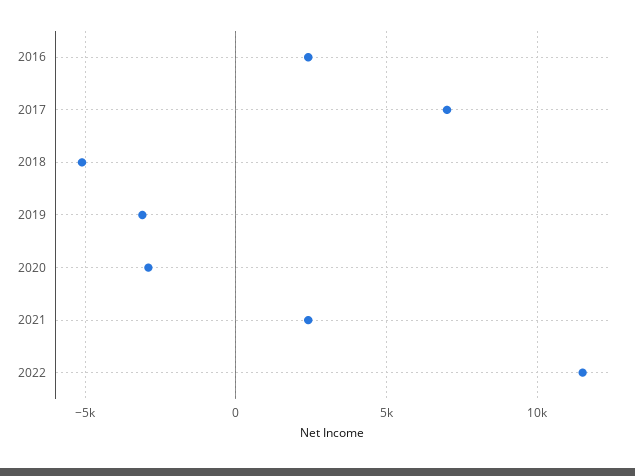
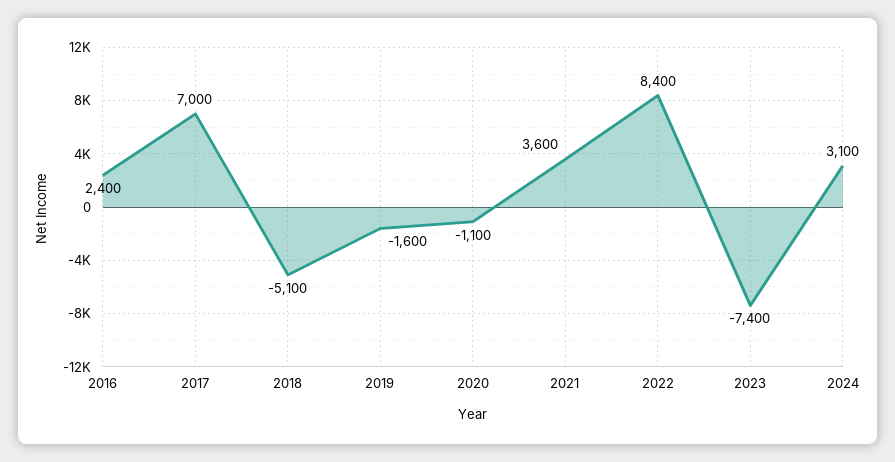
2019: -3000 -> -1600
2020: -3000 -> -1100
2021: 2500 -> 3600
2022: 11500 -> 8400
2023: none -> -7400
2024: none -> 3100

